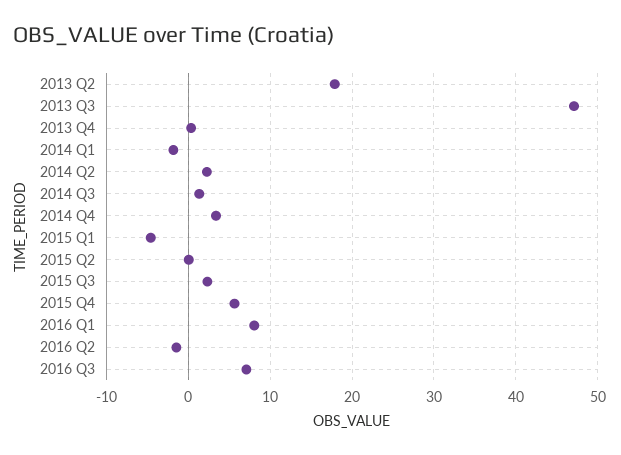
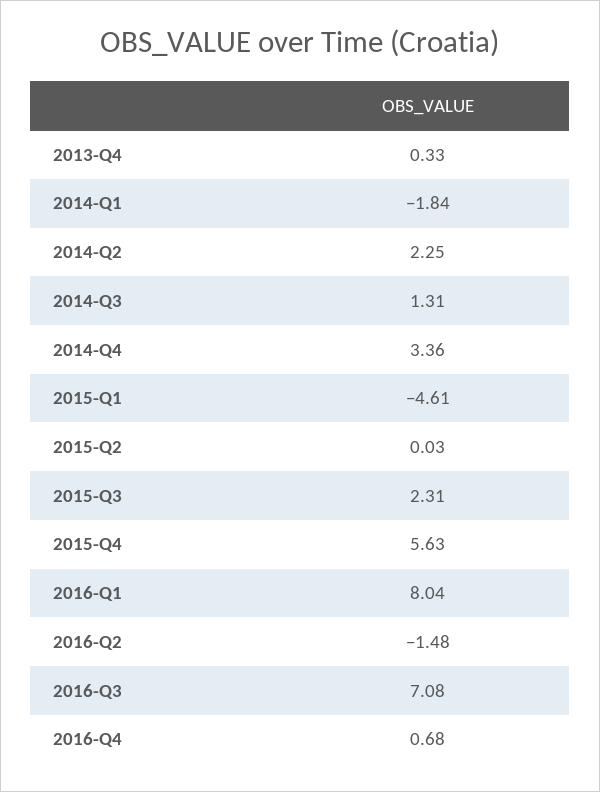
2013 Q2: 18 -> none
2013 Q3: 47 -> none
2016-Q4: none -> 0.68

